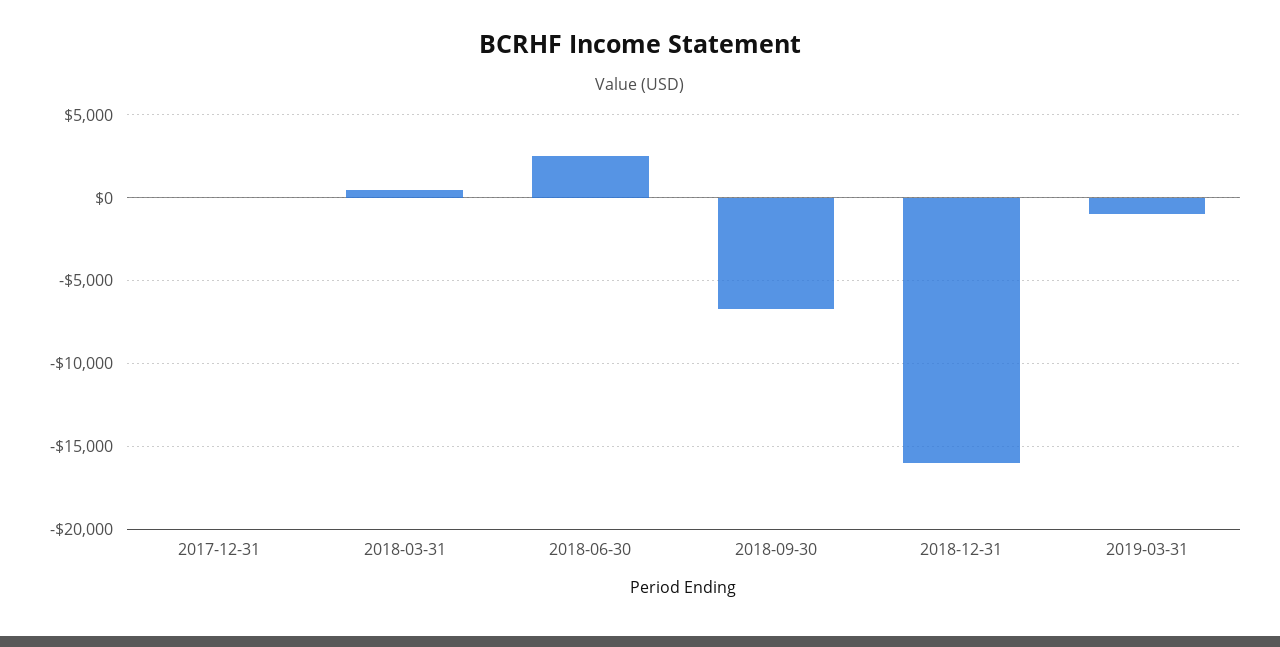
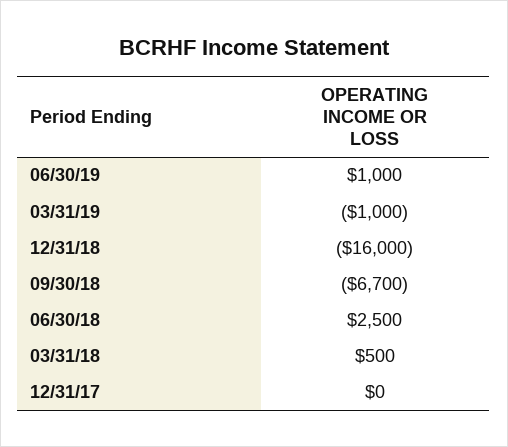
06/30/19: none -> 1000

